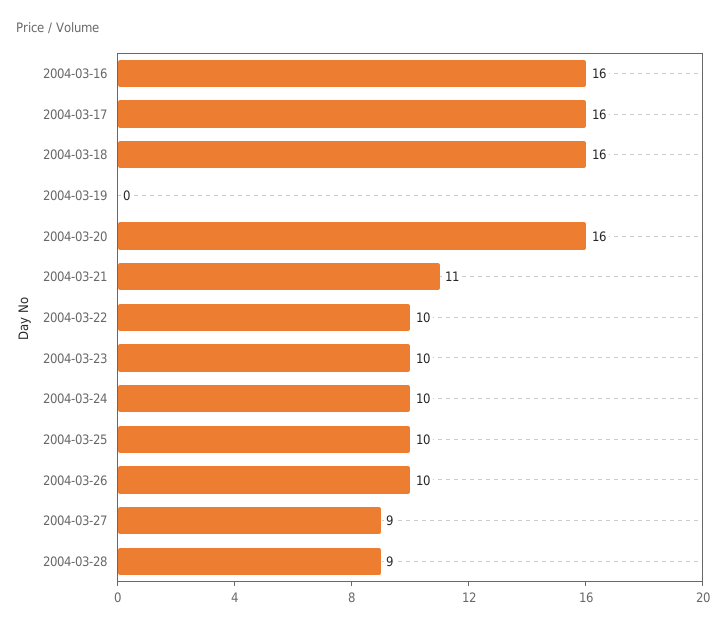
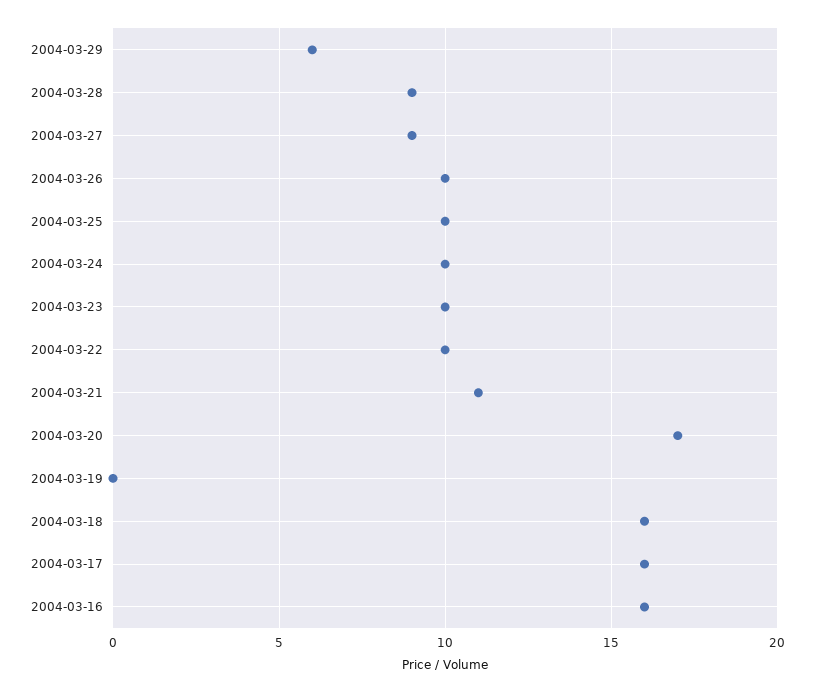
2004-03-20: 16 -> 17
2004-03-29: none -> 6

